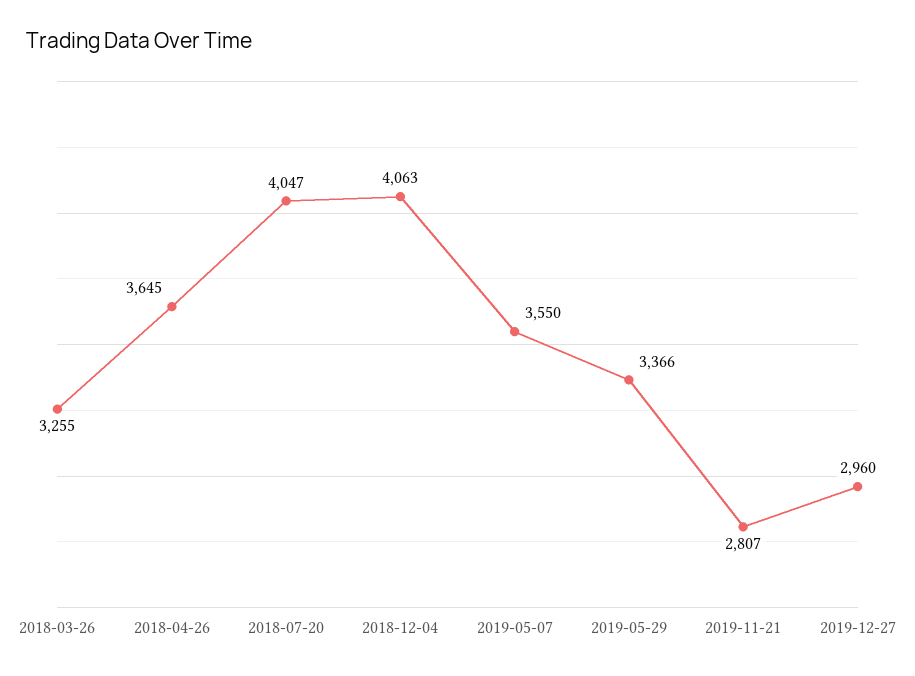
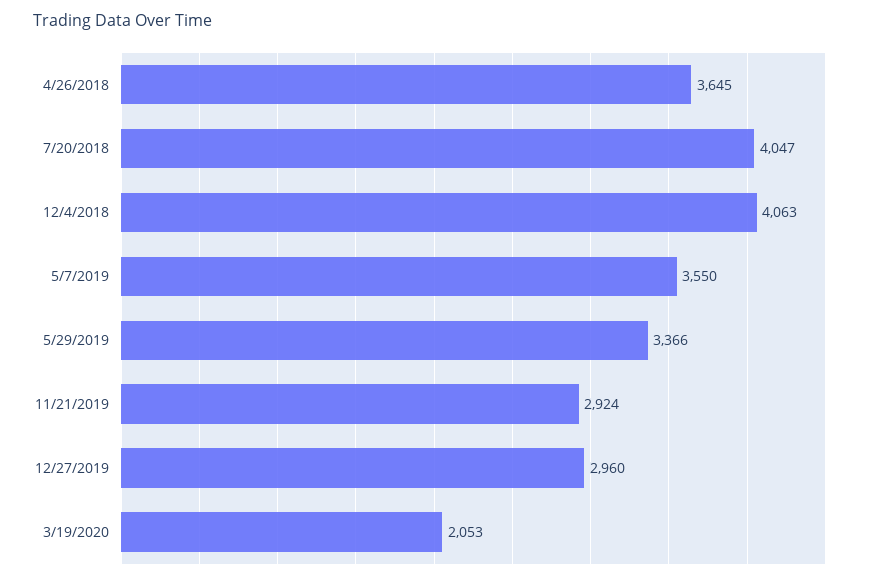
2018-03-26: 3255 -> none
2019-11-21: 2807 -> 2924
3/19/2020: none -> 2053

